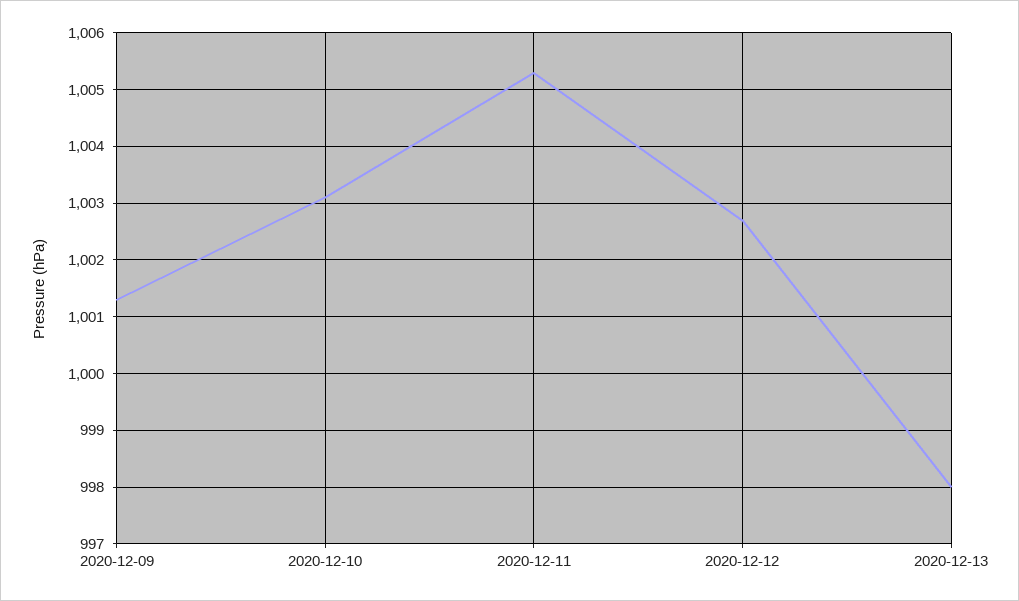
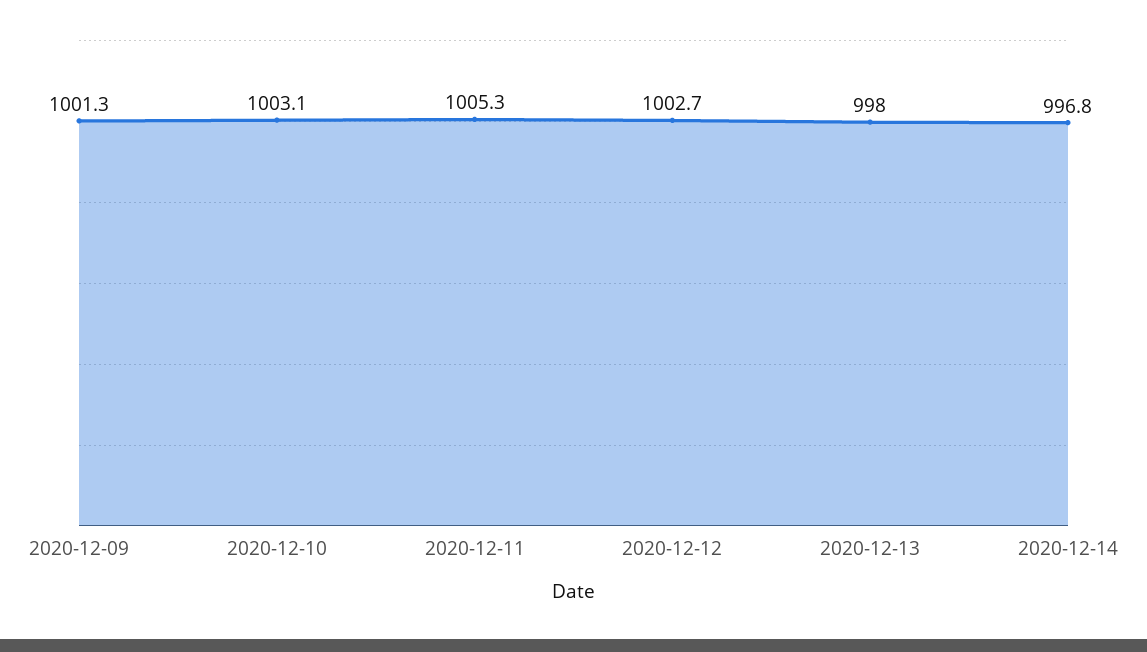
2020-12-14: none -> 996.8

